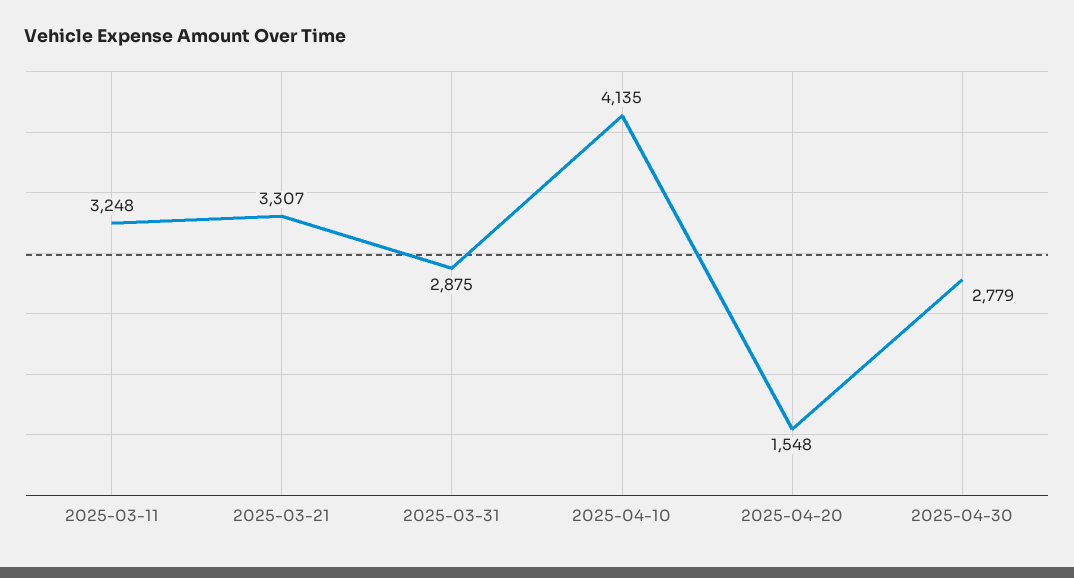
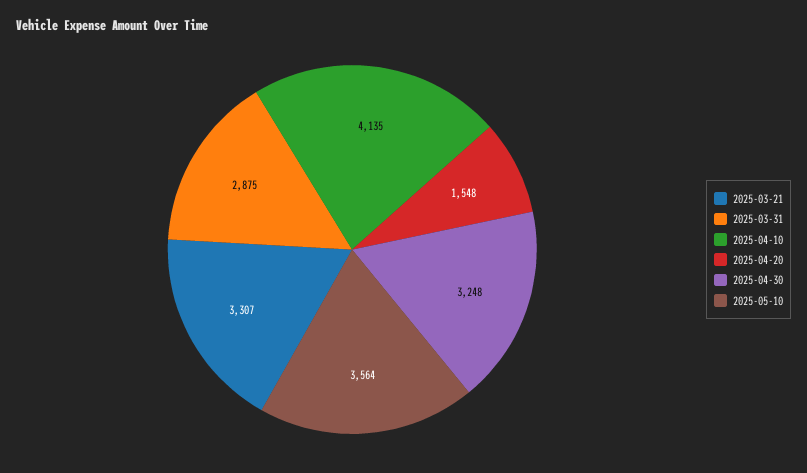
2025-03-11: 3248 -> none
2025-04-30: 2779 -> 3248
2025-05-10: none -> 3564

